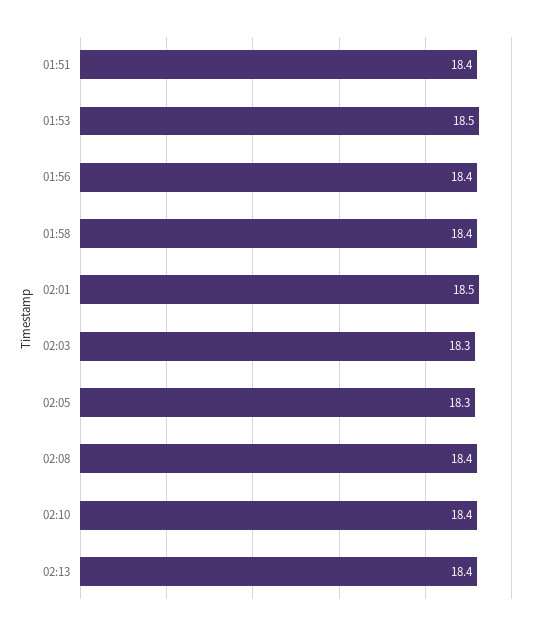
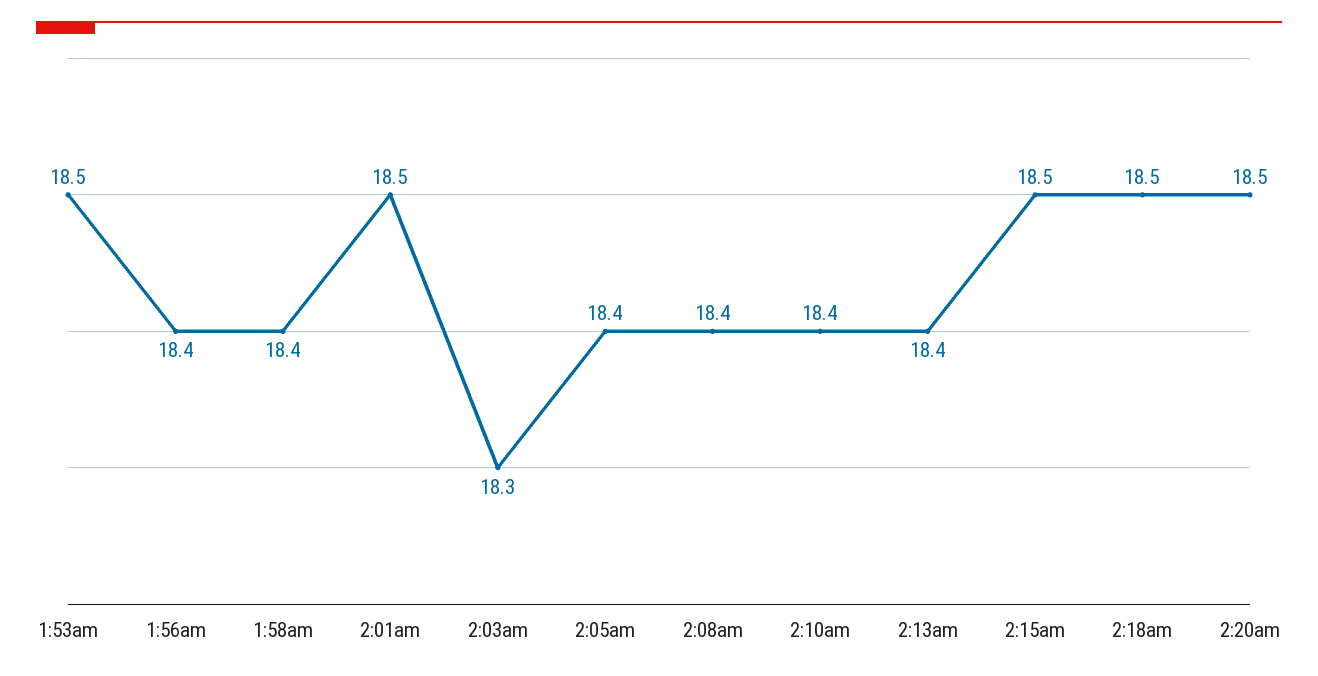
01:51: 18.4 -> none
02:05: 18.3 -> 18.4
2:15am: none -> 18.5
2:18am: none -> 18.5
2:20am: none -> 18.5

